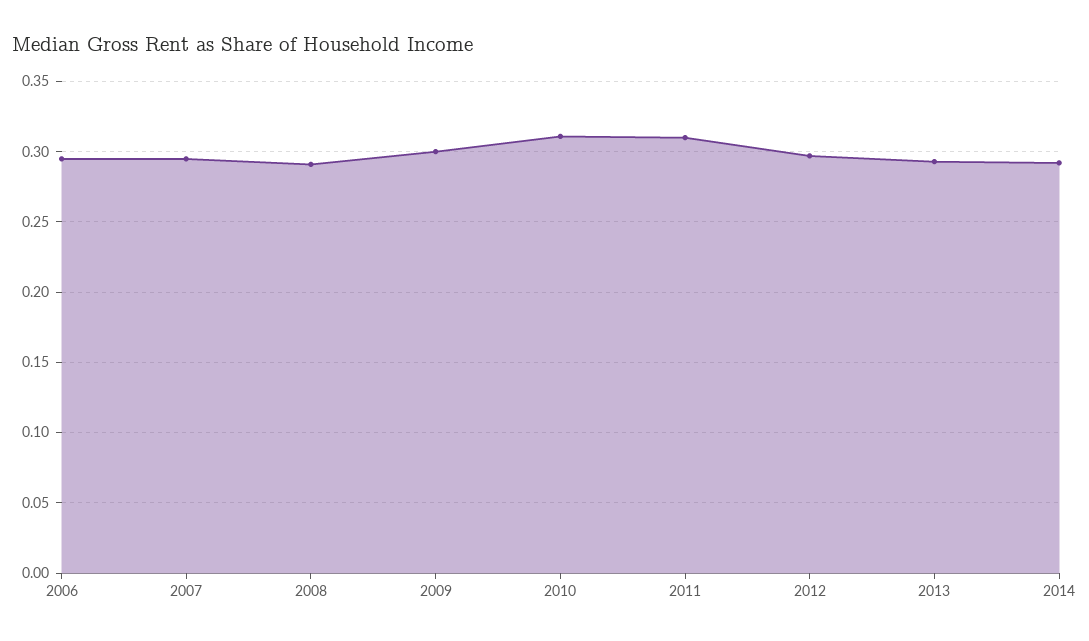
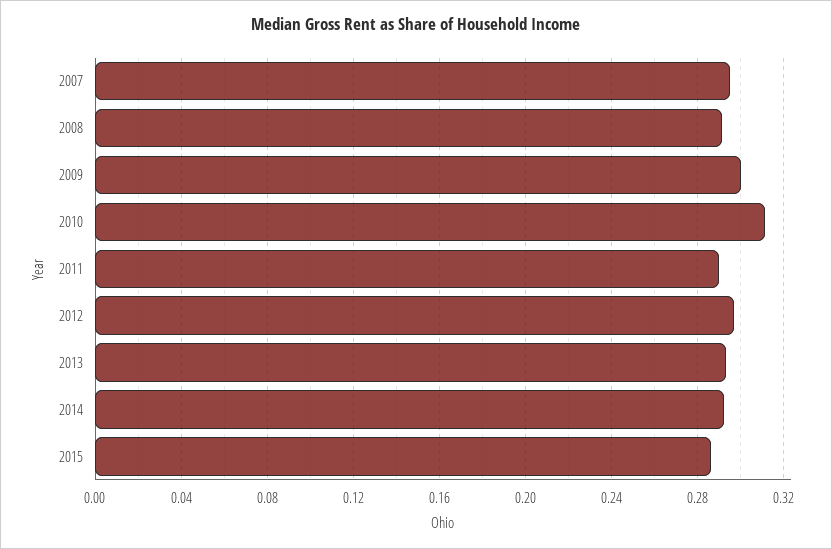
2006: 0.295 -> none
2011: 0.31 -> 0.29
2015: none -> 0.285

